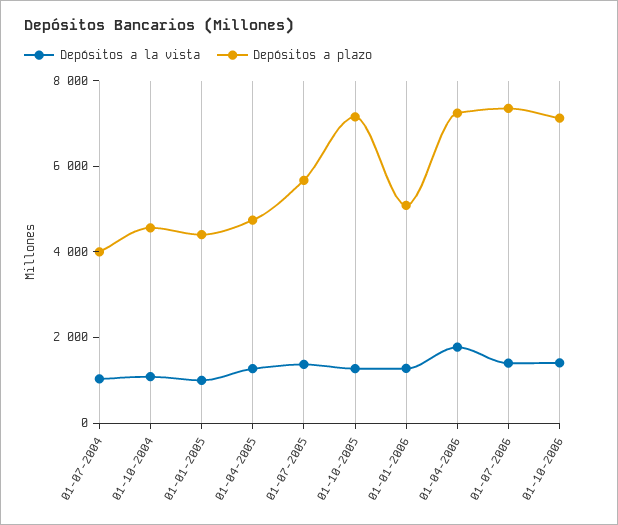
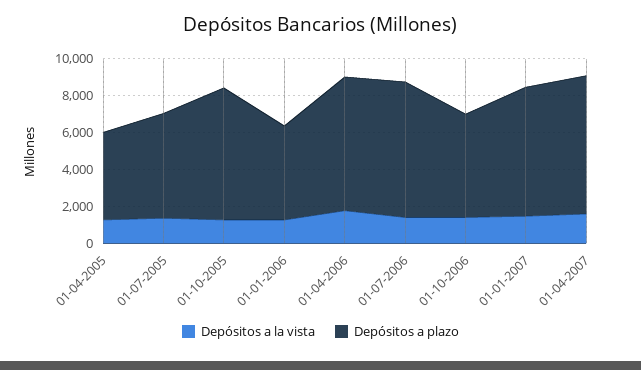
Depósitos a la vista, 01-07-2004: 1000 -> none
Depósitos a plazo, 01-07-2004: 4000 -> none
Depósitos a la vista, 01-10-2004: 1000 -> none
Depósitos a plazo, 01-10-2004: 4500 -> none
Depósitos a la vista, 01-01-2005: 1000 -> none
Depósitos a plazo, 01-01-2005: 4500 -> none
Depósitos a plazo, 01-10-2006: 7000 -> 5500
Depósitos a la vista, 01-01-2007: none -> 1500
Depósitos a plazo, 01-01-2007: none -> 7000
Depósitos a la vista, 01-04-2007: none -> 1500
Depósitos a plazo, 01-04-2007: none -> 7500

